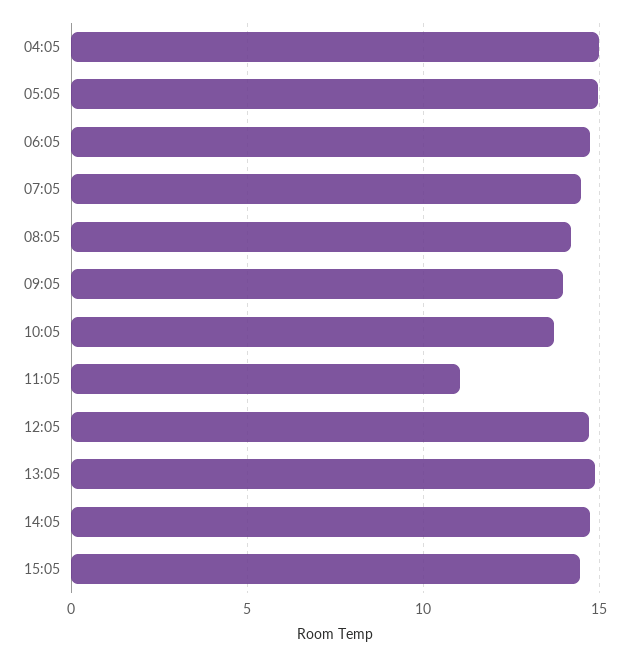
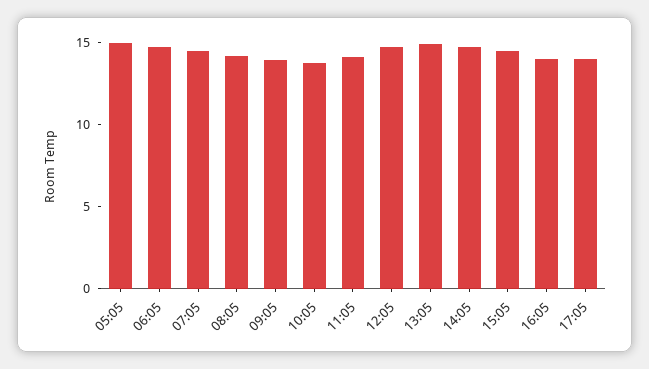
04:05: 15 -> none
11:05: 11 -> 14
16:05: none -> 14
17:05: none -> 14

